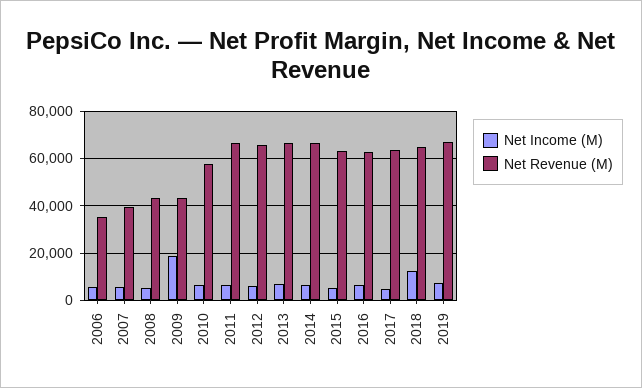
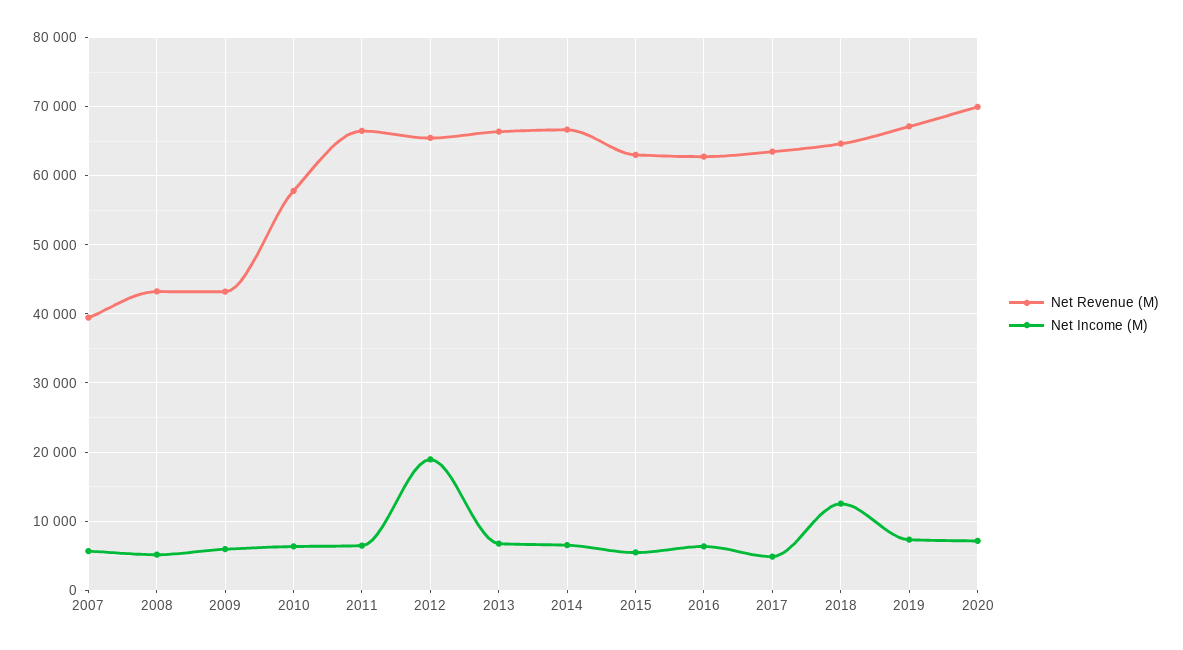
Net Income (M), 2006: 5000 -> none
Net Revenue (M), 2006: 35000 -> none
Net Income (M), 2009: 20000 -> 6000
Net Income (M), 2012: 5000 -> 19000
Net Revenue (M), 2020: none -> 70000
Net Income (M), 2020: none -> 7000

